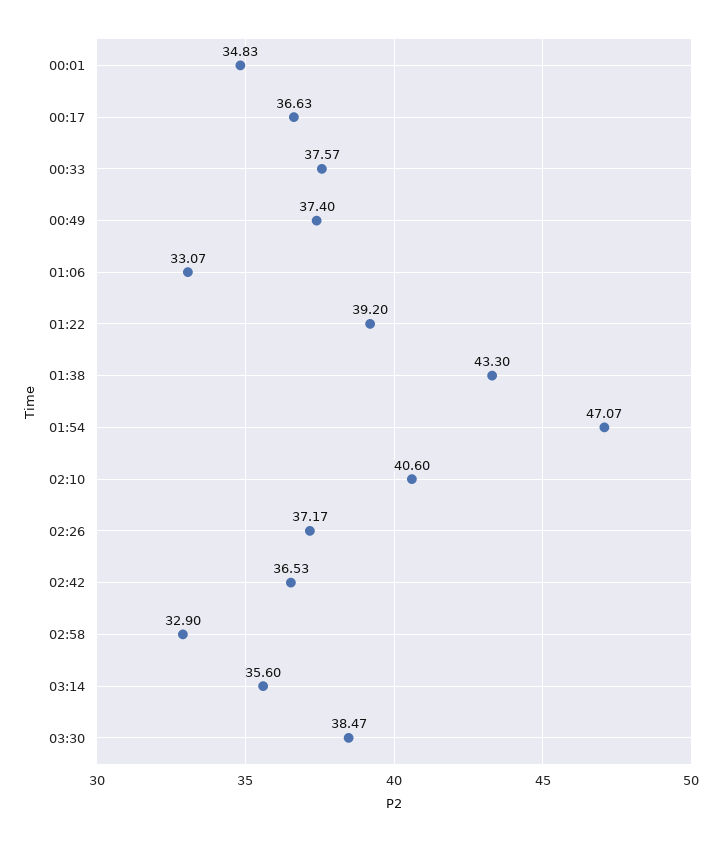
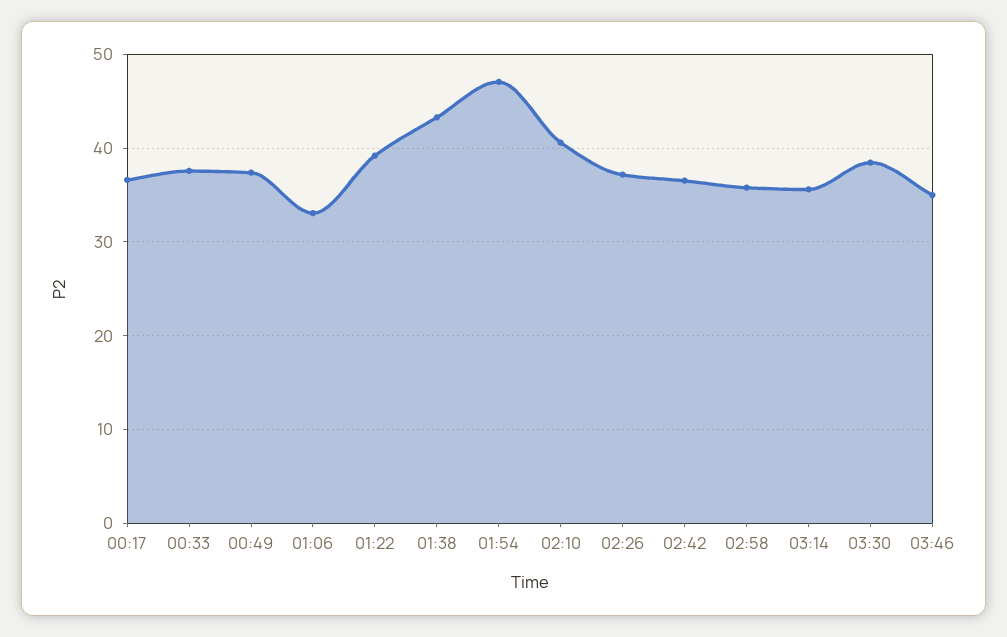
00:01: 34.83 -> none
02:58: 32.9 -> 36
03:46: none -> 35

